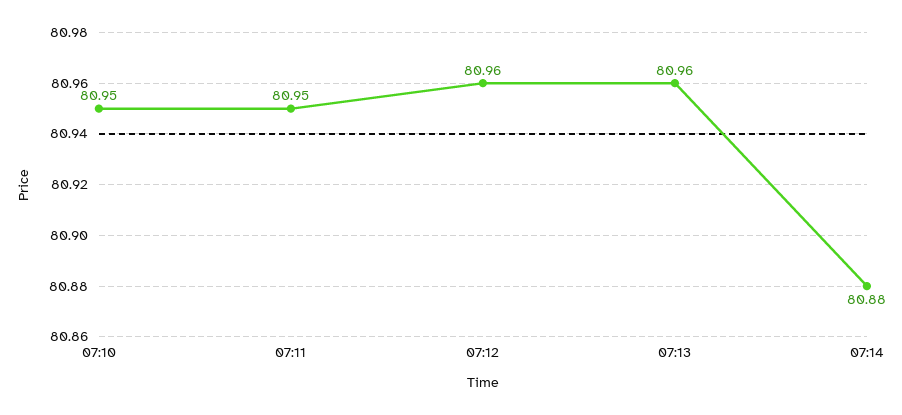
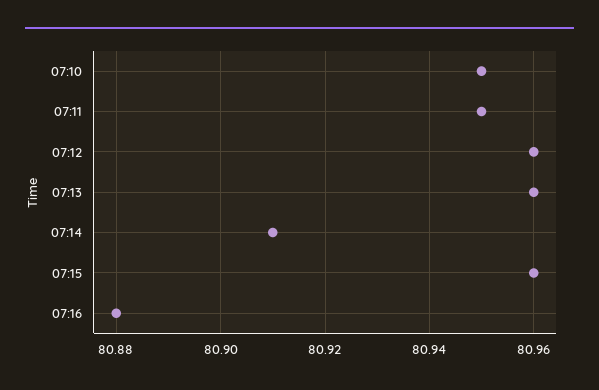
07:14: 80.88 -> 80.91
07:15: none -> 80.96
07:16: none -> 80.88

